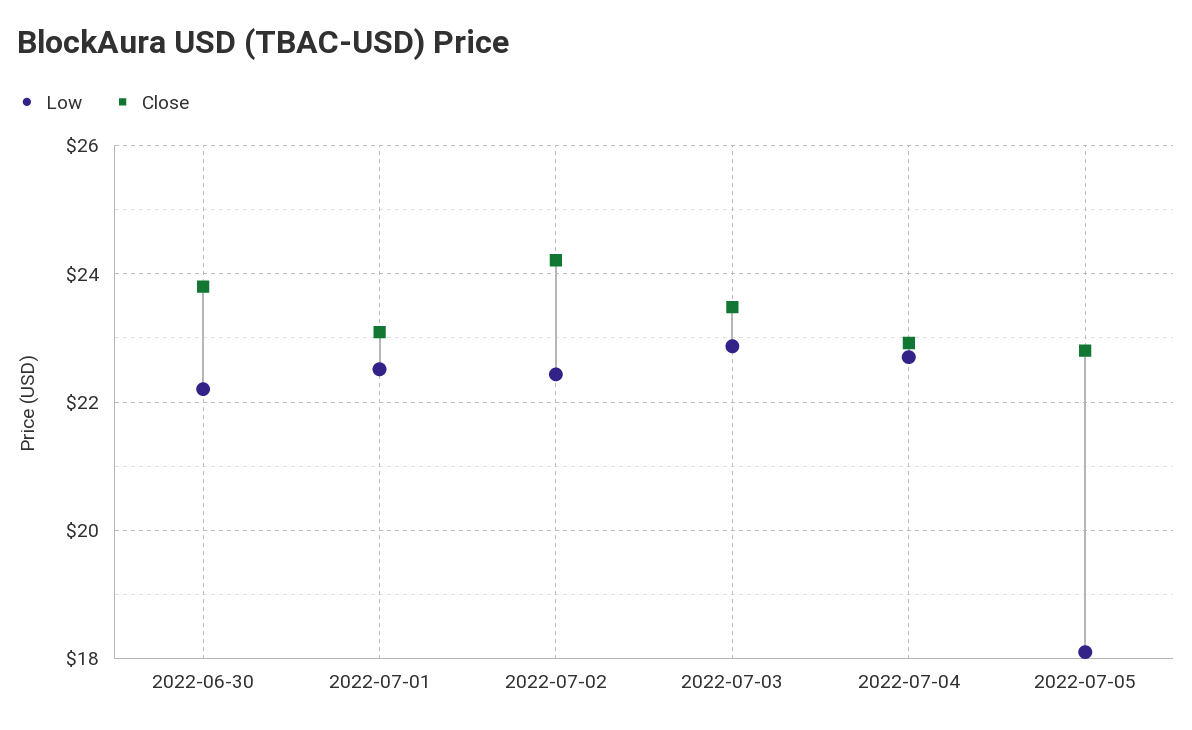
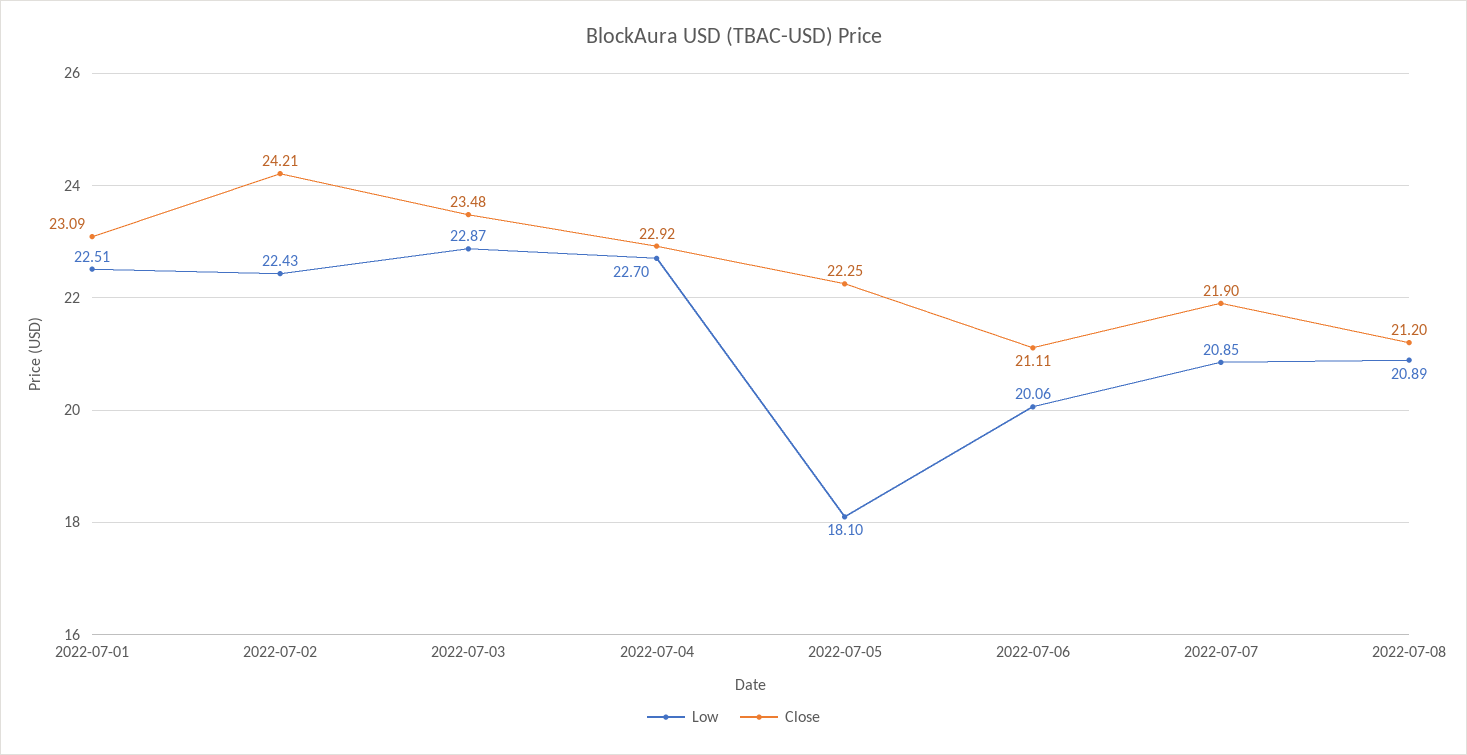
Low, 2022-06-30: 22.2 -> none
Close, 2022-06-30: 23.8 -> none
Close, 2022-07-05: 22.8 -> 22.25
Low, 2022-07-06: none -> 20.06
Close, 2022-07-06: none -> 21.11
Low, 2022-07-07: none -> 20.85
Close, 2022-07-07: none -> 21.9
Low, 2022-07-08: none -> 20.89
Close, 2022-07-08: none -> 21.2

